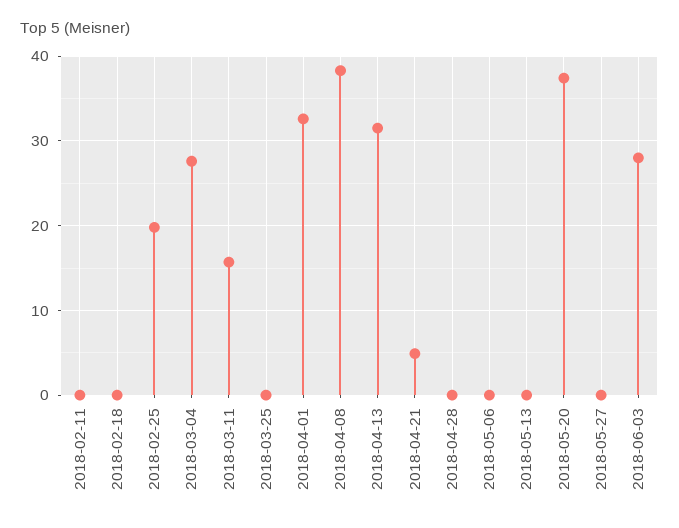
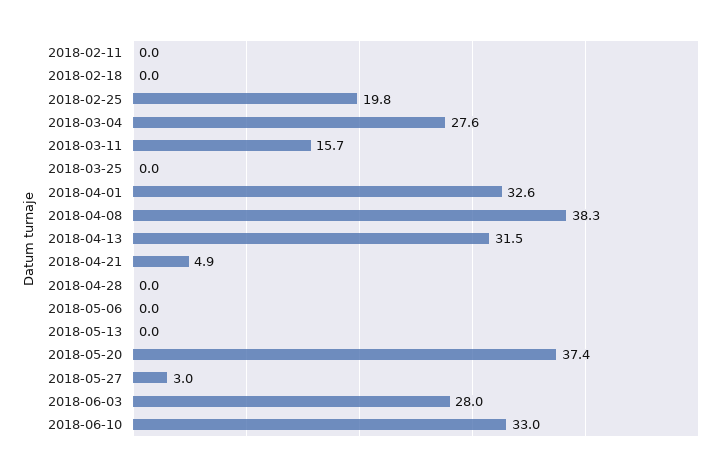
2018-05-27: 0 -> 3
2018-06-10: none -> 33

